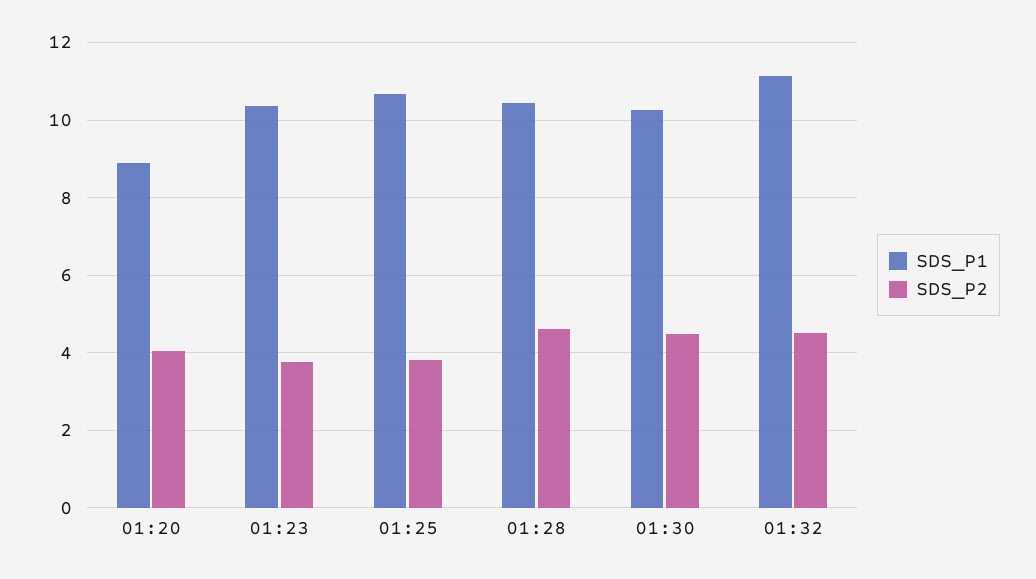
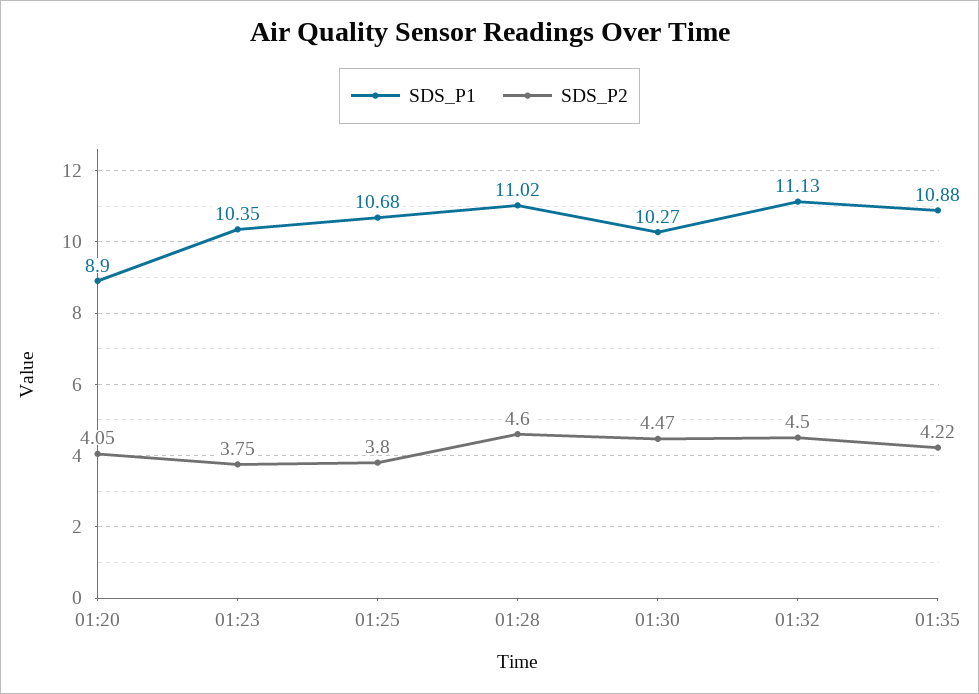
SDS_P1, 01:28: 10.4 -> 11.02
SDS_P1, 01:35: none -> 10.88
SDS_P2, 01:35: none -> 4.22

